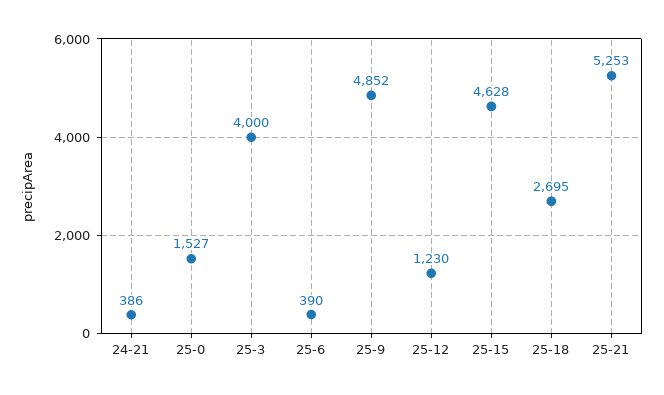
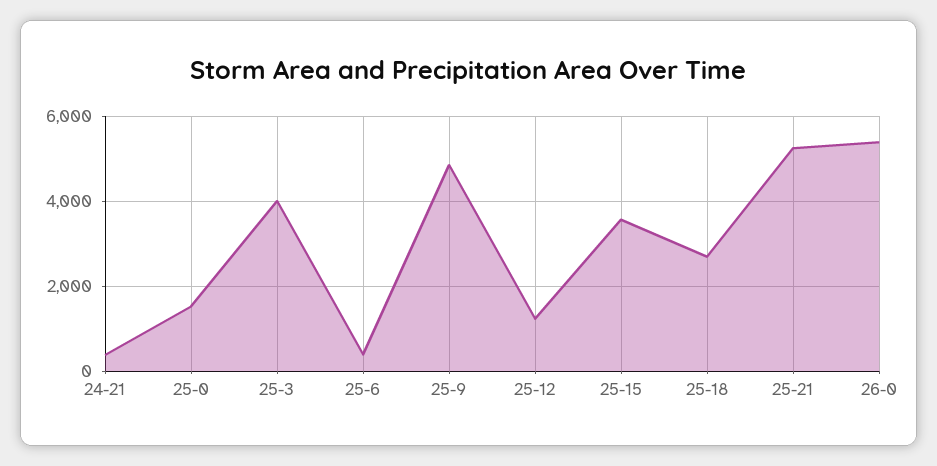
25-15: 4628 -> 3600
26-0: none -> 5400

